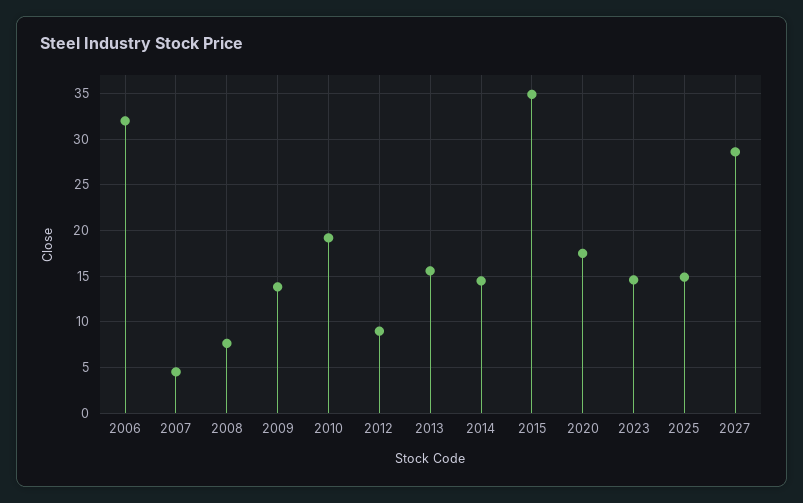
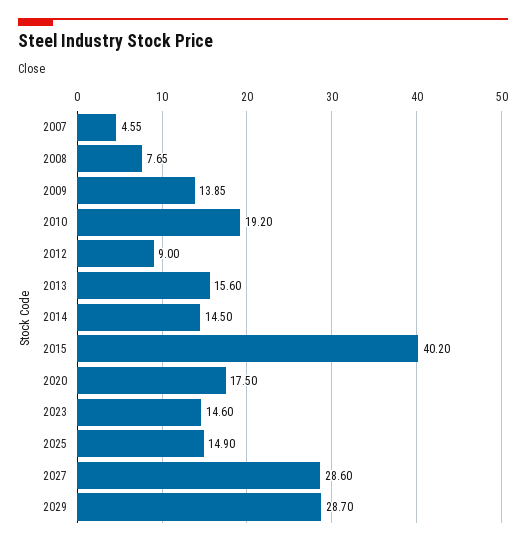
2006: 32 -> none
2015: 35 -> 40.2
2029: none -> 28.7

